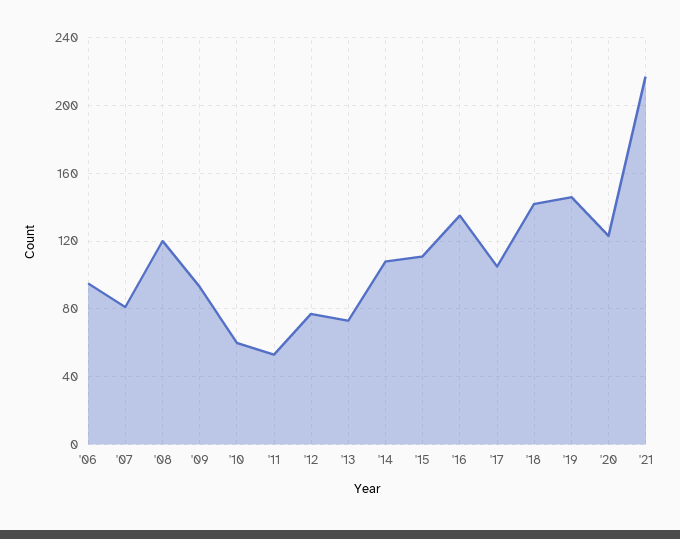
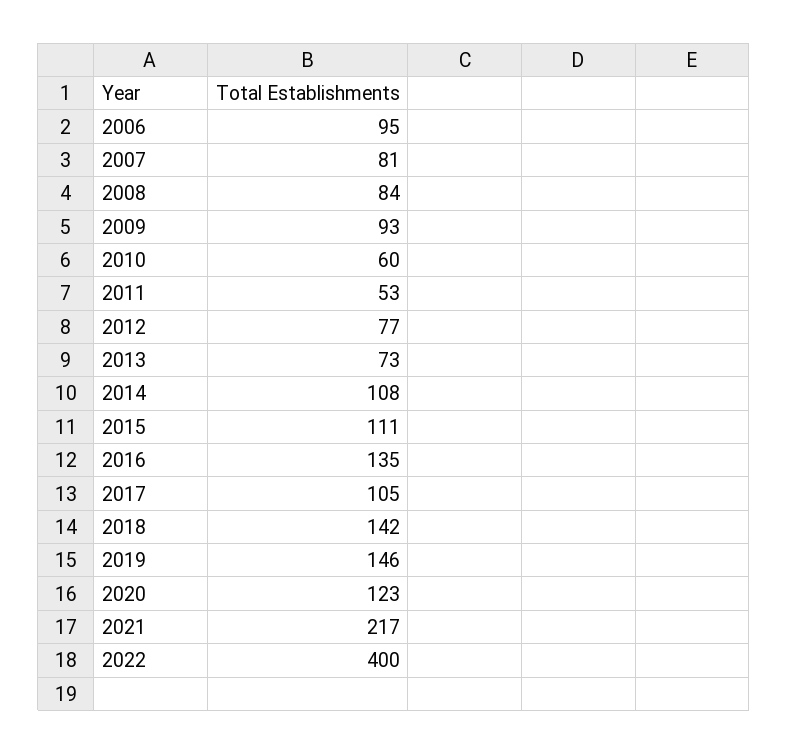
'08: 120 -> 84
2022: none -> 400

